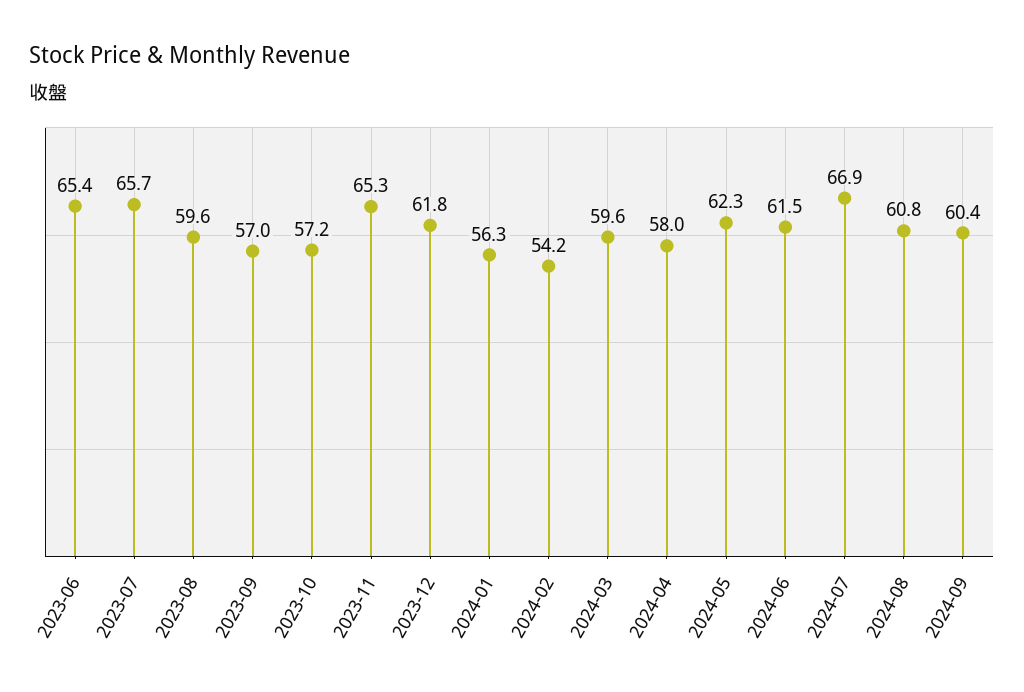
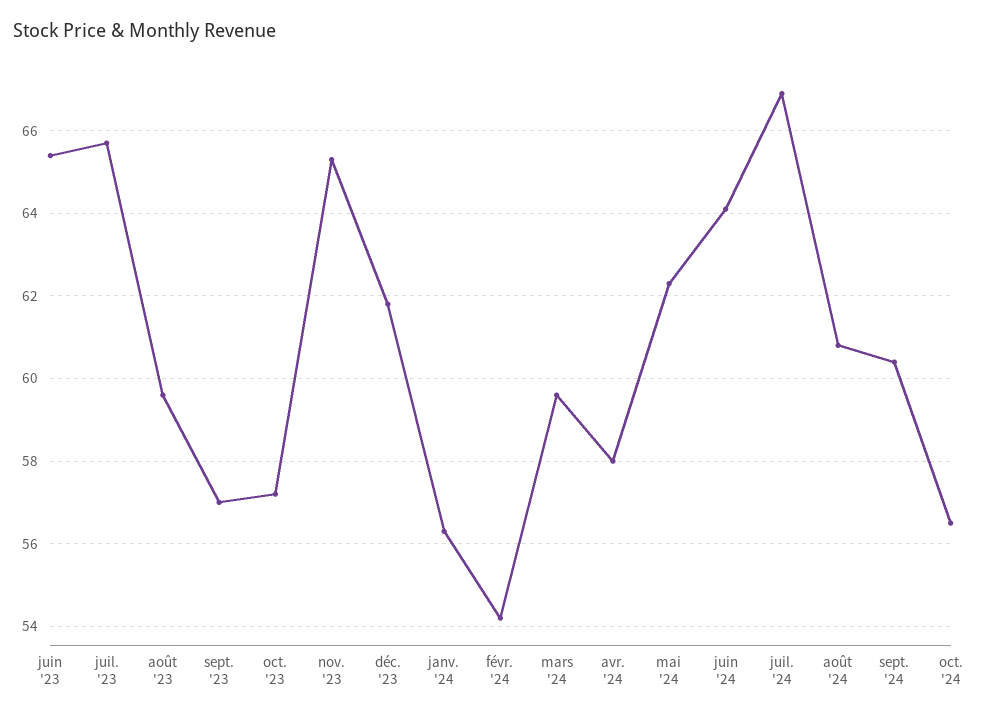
2024-06: 61.5 -> 64
oct. '24: none -> 56.5

